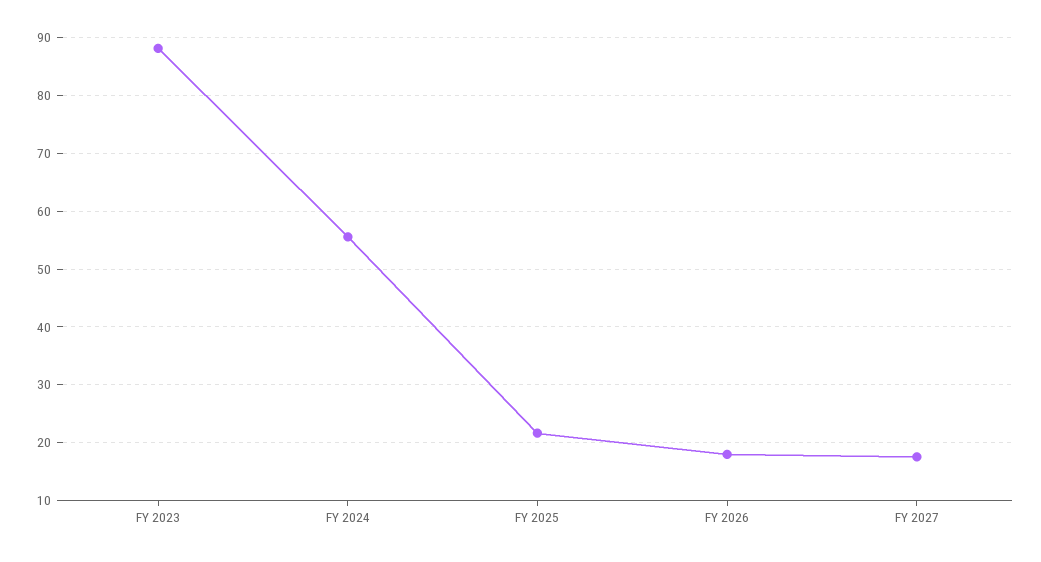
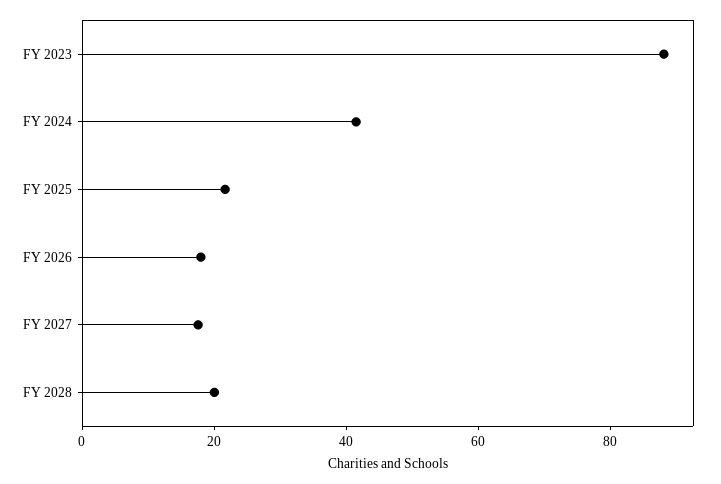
FY 2024: 56 -> 40
FY 2028: none -> 20

